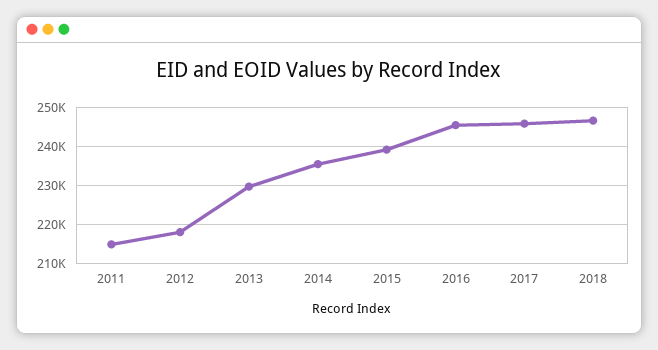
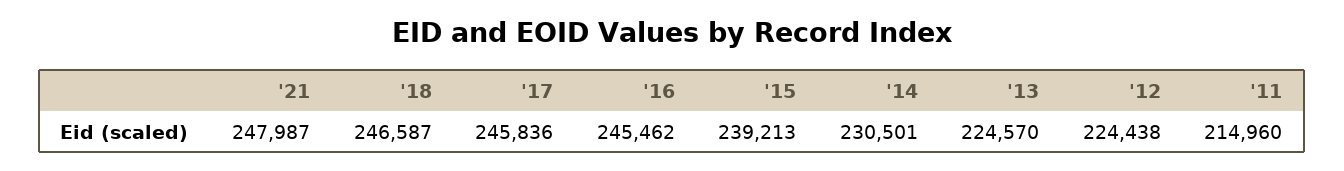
2012: 218000 -> 224438
2013: 230000 -> 224570
2014: 236000 -> 230501
'21: none -> 247987

